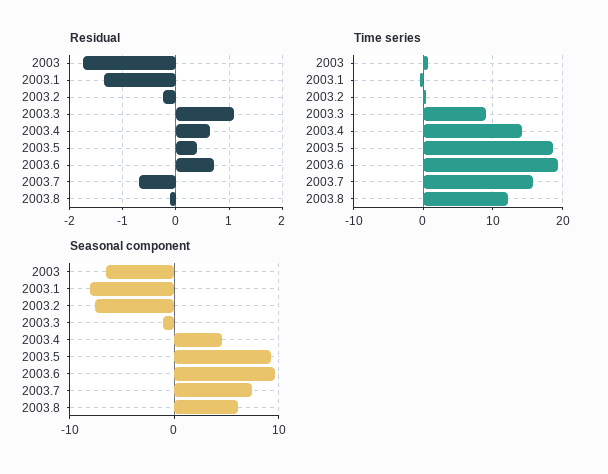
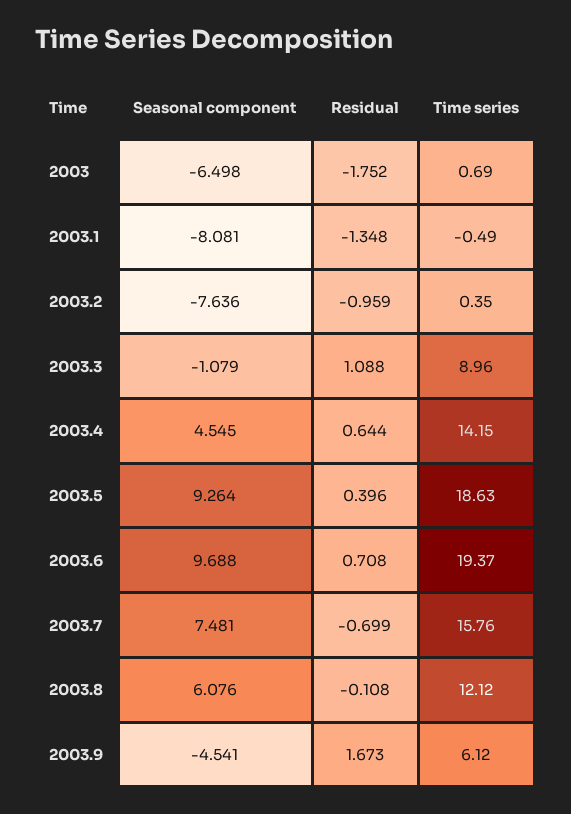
Residual, 2003.2: -0.2 -> -0.959
Seasonal component, 2003.9: none -> -4.541
Residual, 2003.9: none -> 1.673
Time series, 2003.9: none -> 6.12

